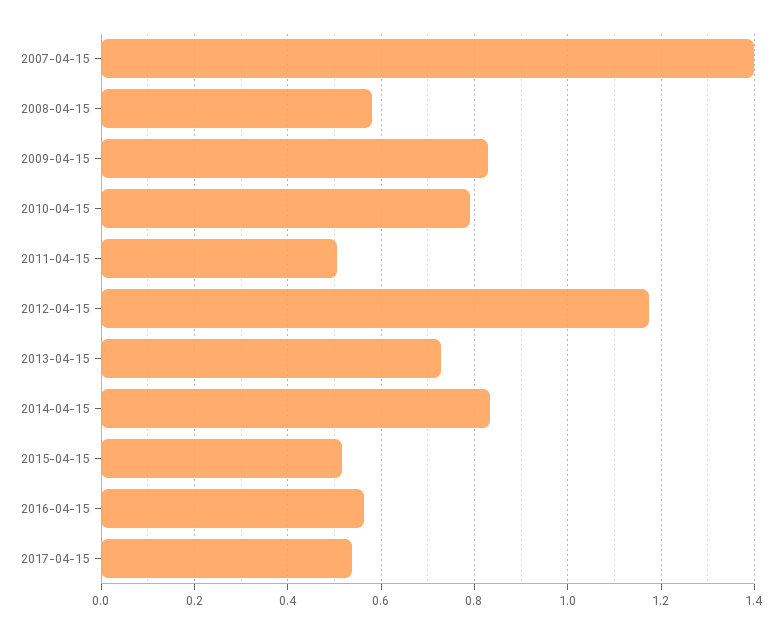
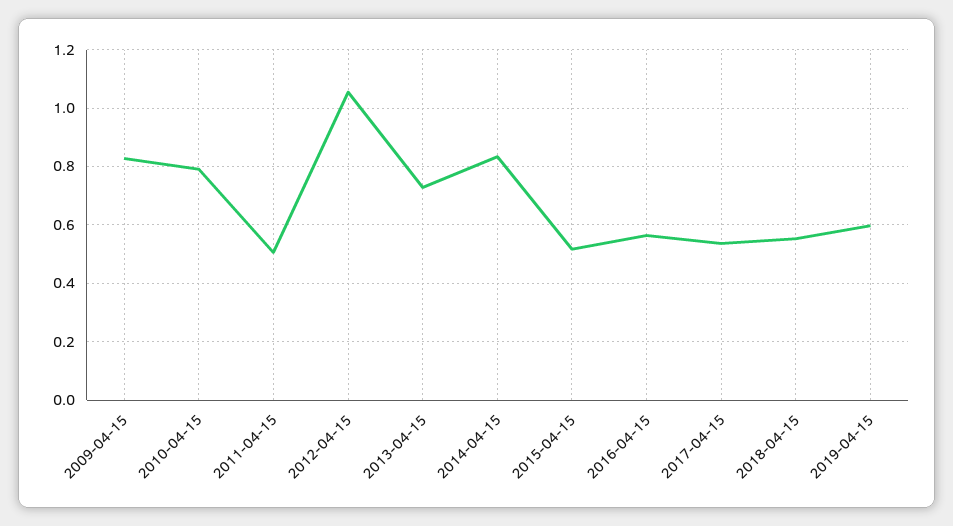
2007-04-15: 1.4 -> none
2008-04-15: 0.58 -> none
2012-04-15: 1.18 -> 1.05
2018-04-15: none -> 0.55
2019-04-15: none -> 0.6

